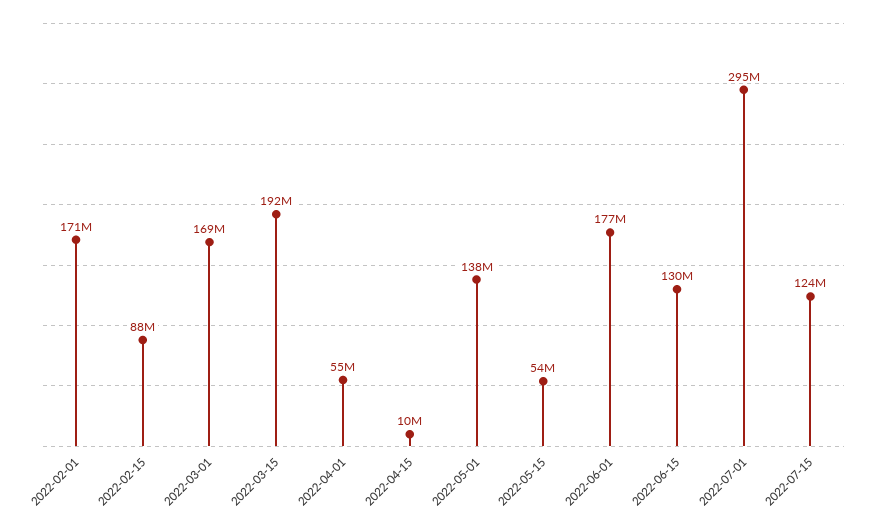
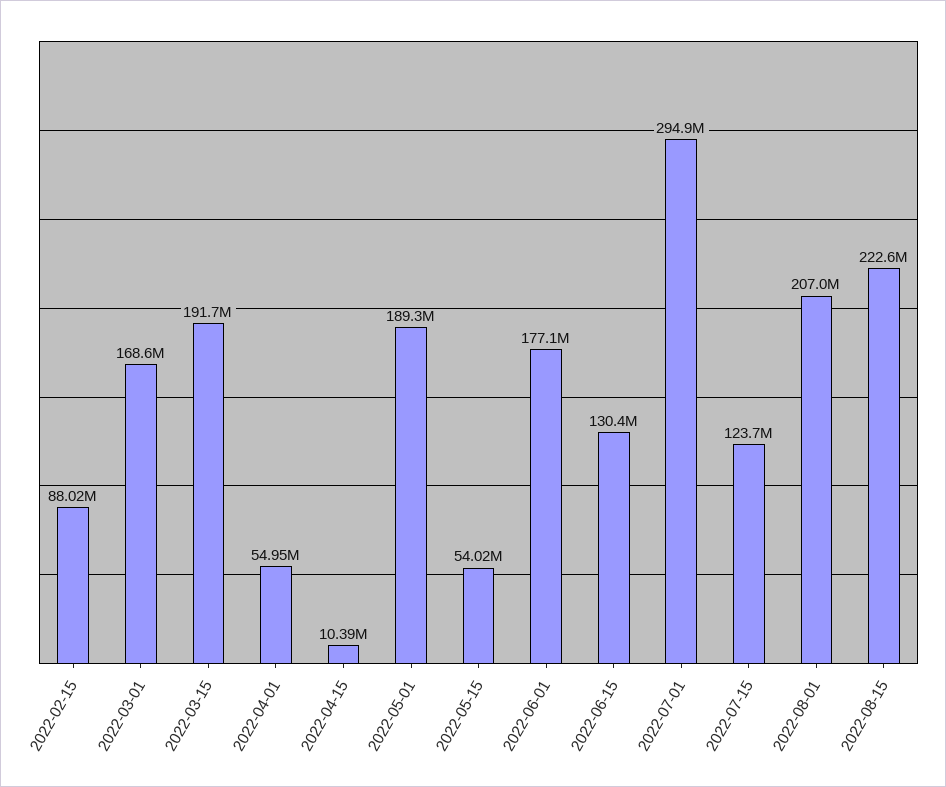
2022-02-01: 171000000 -> none
2022-05-01: 138000000 -> 189300000
2022-08-01: none -> 207000000
2022-08-15: none -> 222600000

